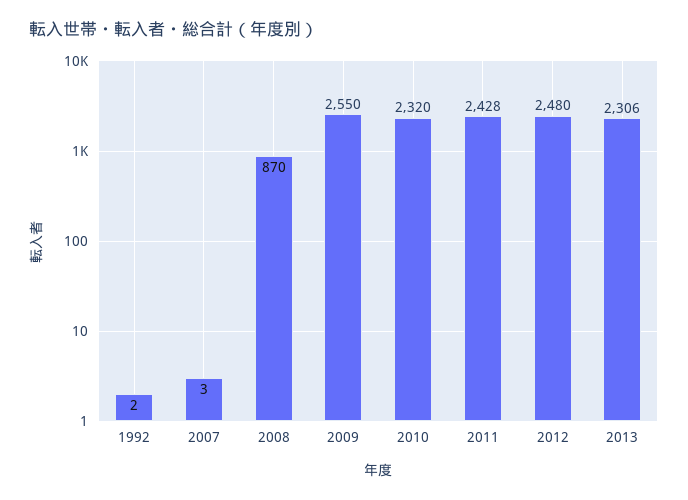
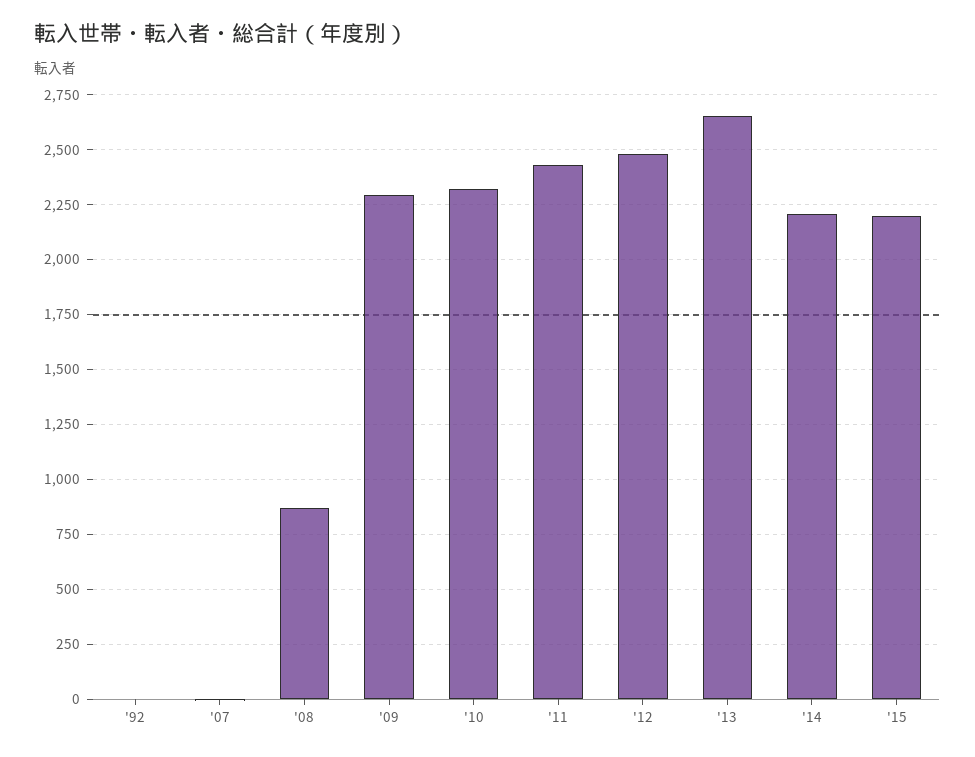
2009: 2550 -> 2300
2013: 2306 -> 2650
'14: none -> 2200
'15: none -> 2200

